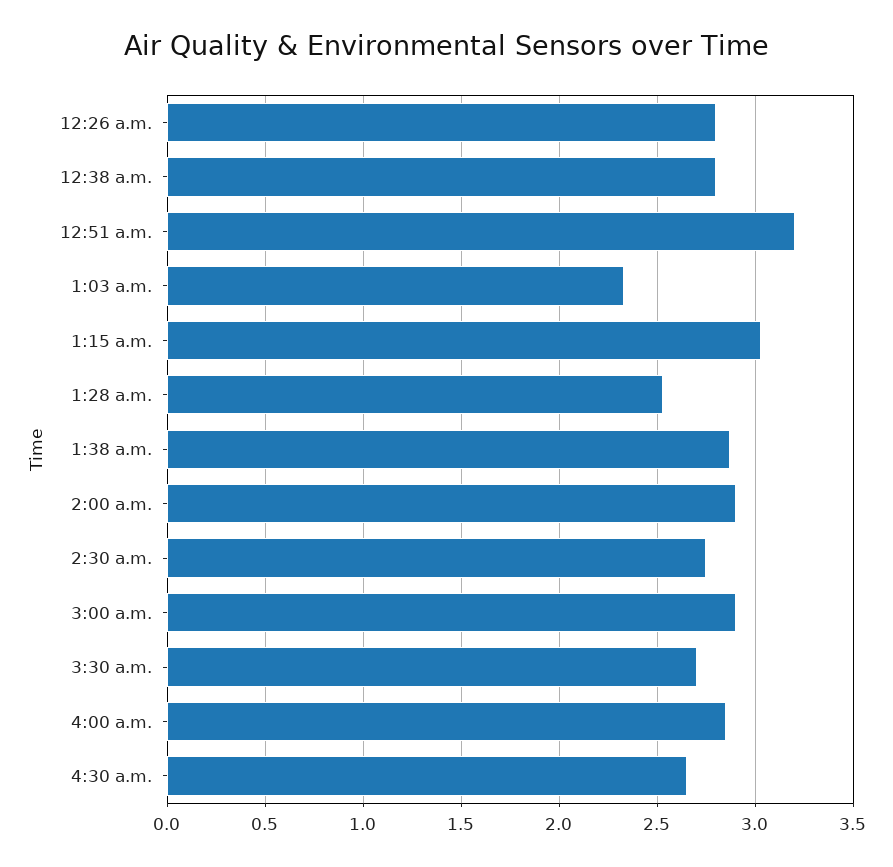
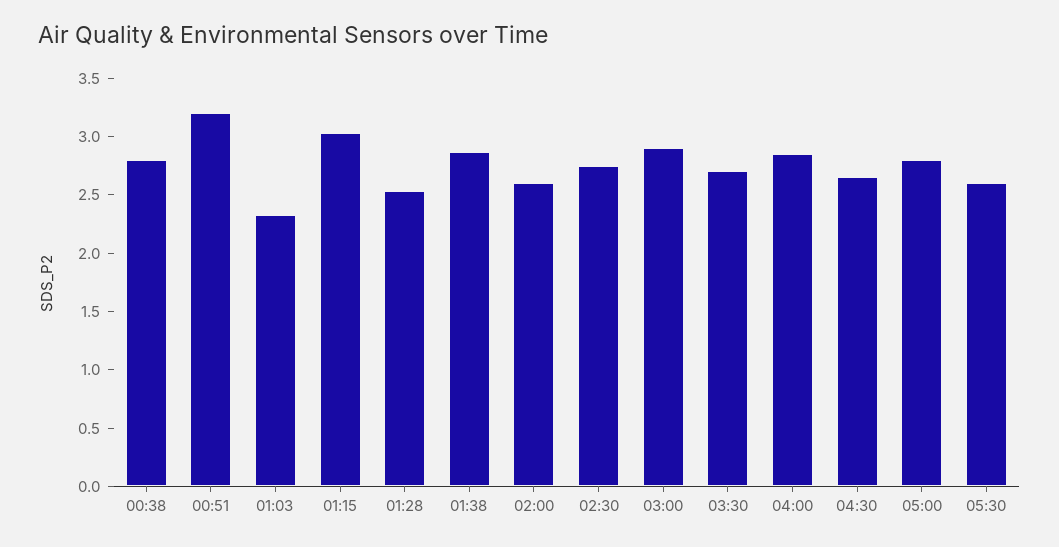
12:26 a.m.: 2.8 -> none
2:00 a.m.: 2.9 -> 2.6
05:00: none -> 2.8
05:30: none -> 2.6

